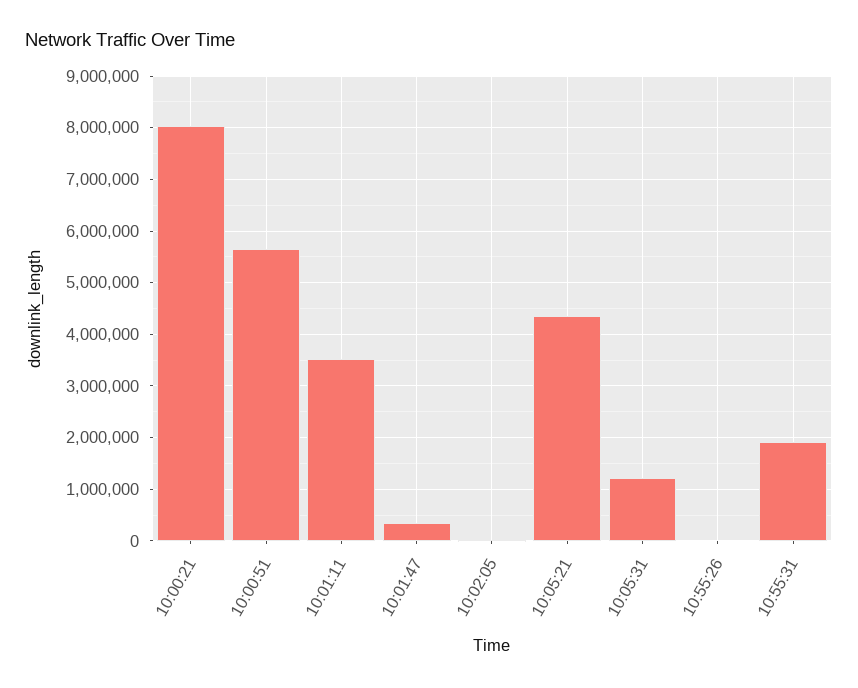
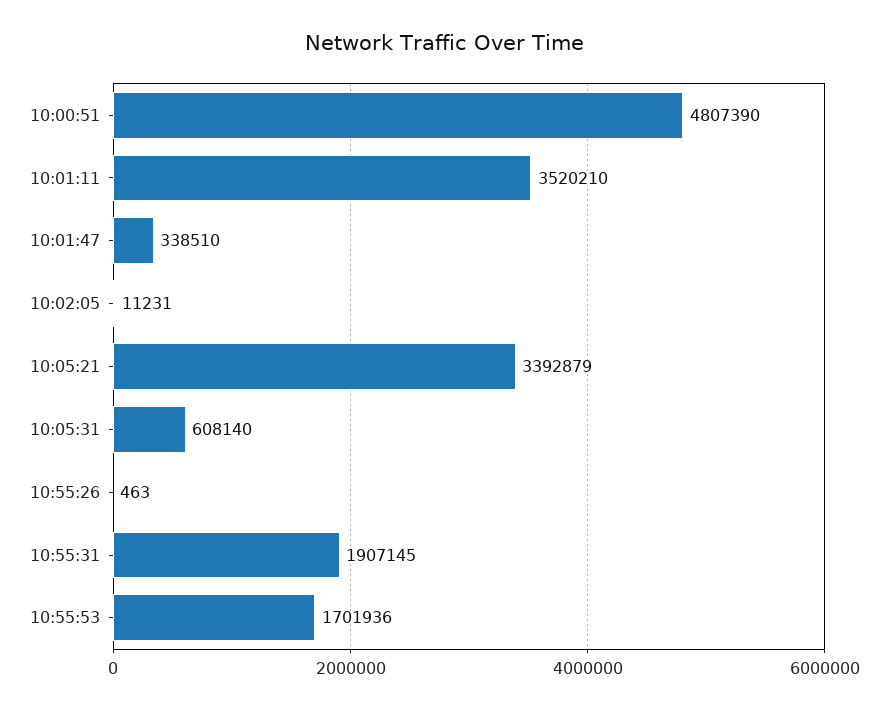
10:00:21: 8000000 -> none
10:00:51: 5600000 -> 4807390
10:05:21: 4400000 -> 3392879
10:05:31: 1200000 -> 608140
10:55:53: none -> 1701936

